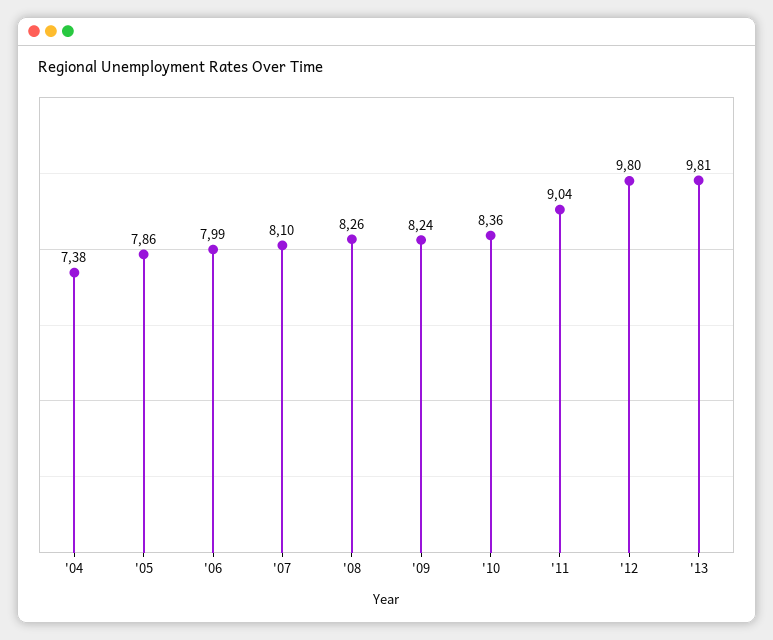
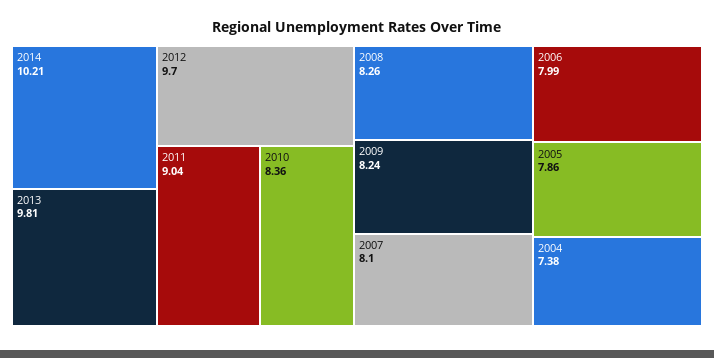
'12: 9.8 -> 9.7
2014: none -> 10.21

